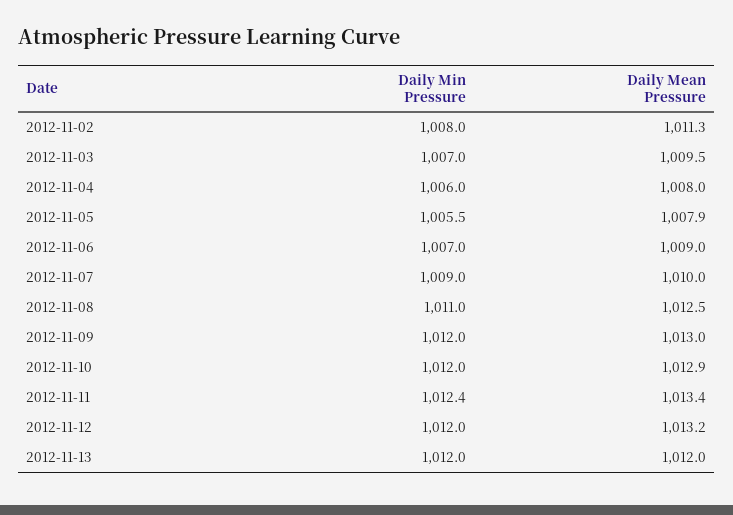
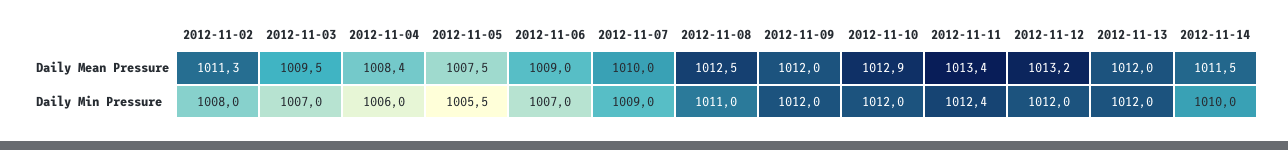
Daily Mean Pressure, 2012-11-04: 1008 -> 1008.4
Daily Mean Pressure, 2012-11-05: 1007.9 -> 1007.5
Daily Mean Pressure, 2012-11-09: 1013 -> 1012
Daily Mean Pressure, 2012-11-14: none -> 1011.5
Daily Min Pressure, 2012-11-14: none -> 1010

